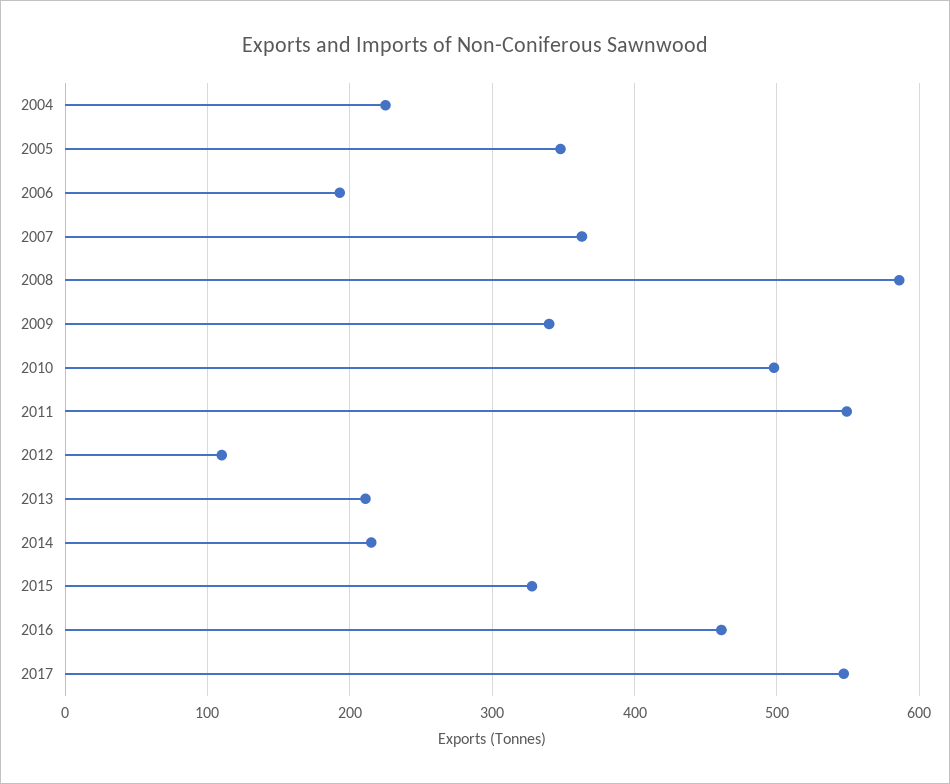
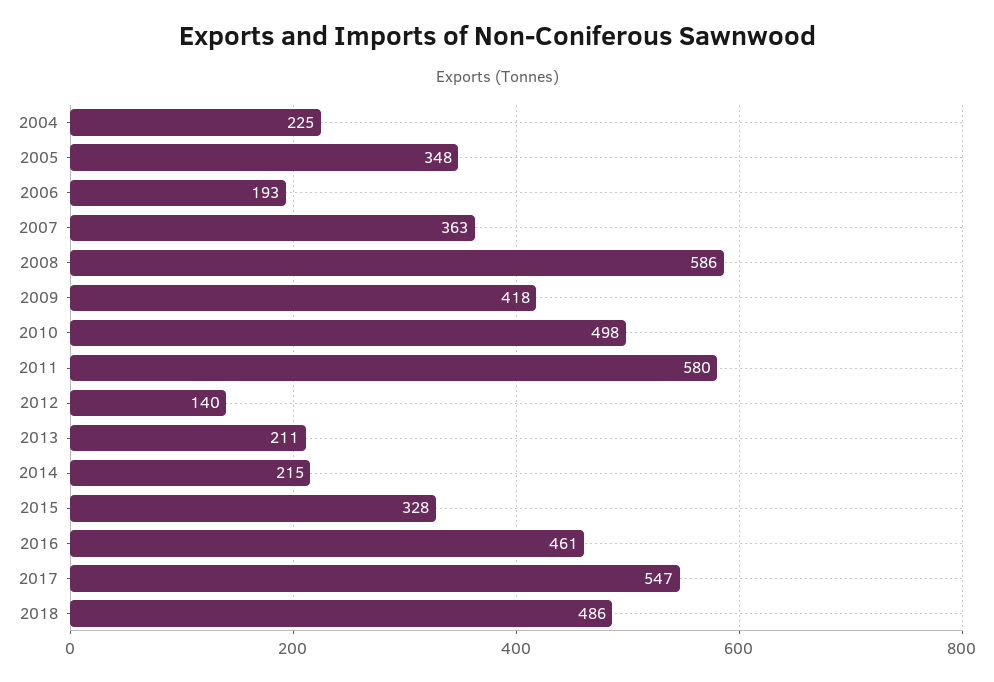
2009: 340 -> 418
2011: 550 -> 580
2012: 110 -> 140
2018: none -> 486

